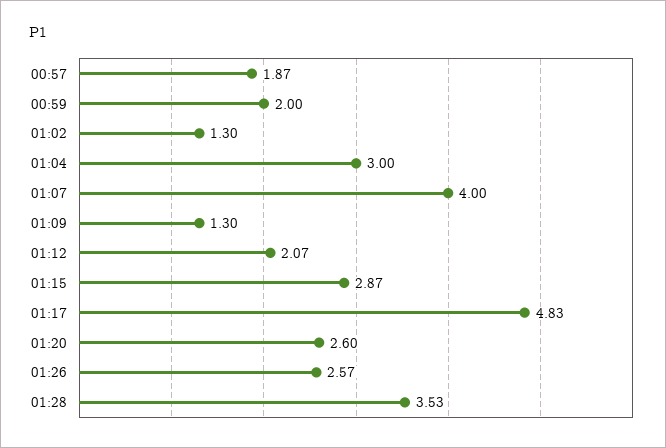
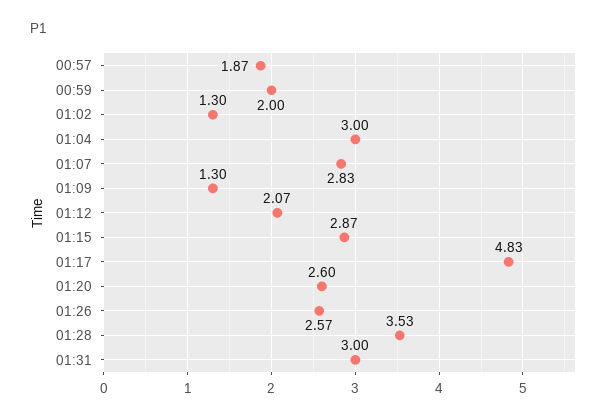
01:07: 4 -> 2.83
01:31: none -> 3

